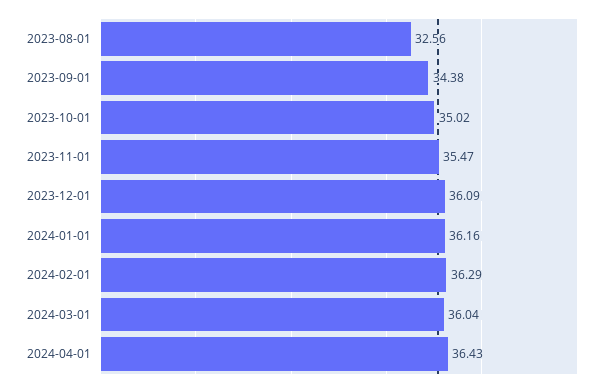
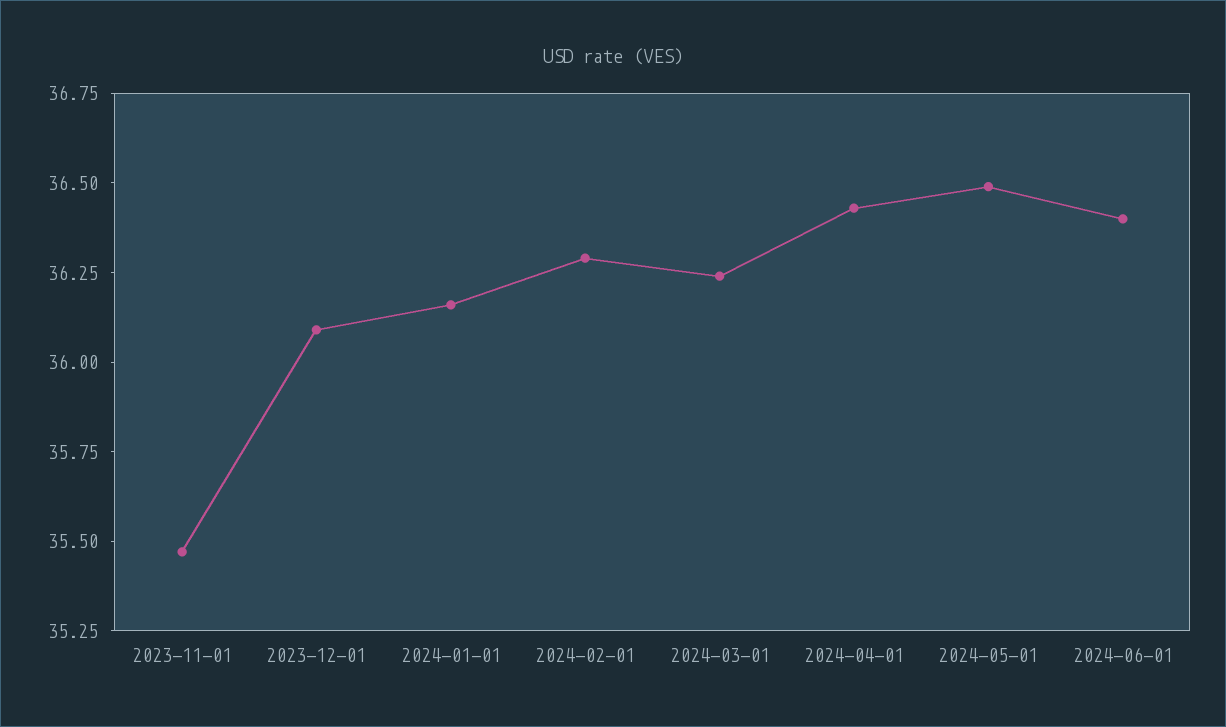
2023-08-01: 32.56 -> none
2023-09-01: 34.38 -> none
2023-10-01: 35.02 -> none
2024-03-01: 36.04 -> 36.25
2024-05-01: none -> 36.5
2024-06-01: none -> 36.4

